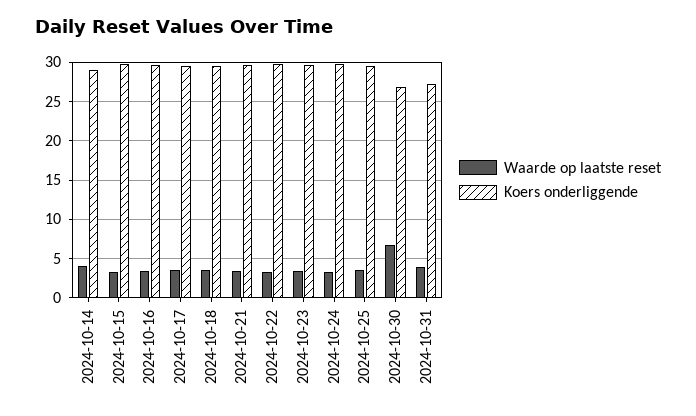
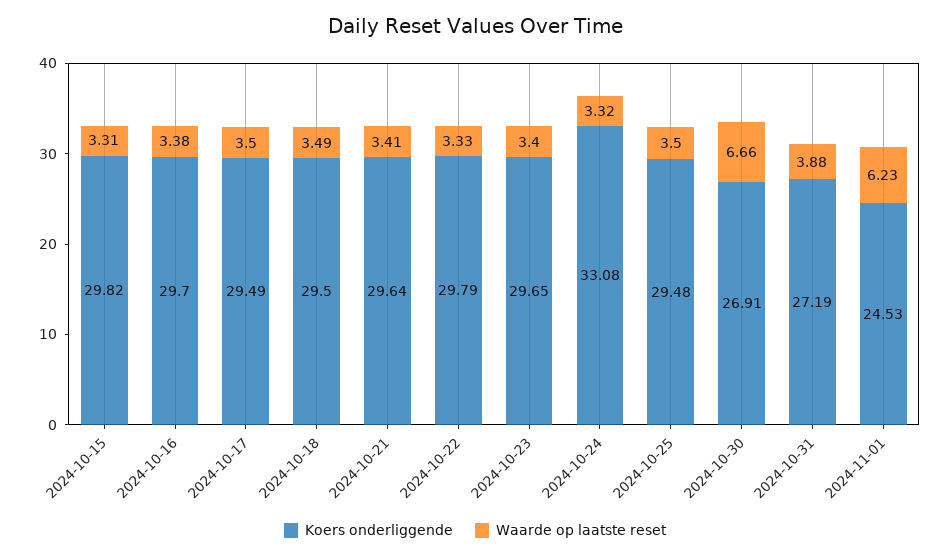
Waarde op laatste reset, 2024-10-14: 4 -> none
Koers onderliggende, 2024-10-14: 29 -> none
Koers onderliggende, 2024-10-24: 30 -> 33.08
Koers onderliggende, 2024-11-01: none -> 24.53
Waarde op laatste reset, 2024-11-01: none -> 6.23

